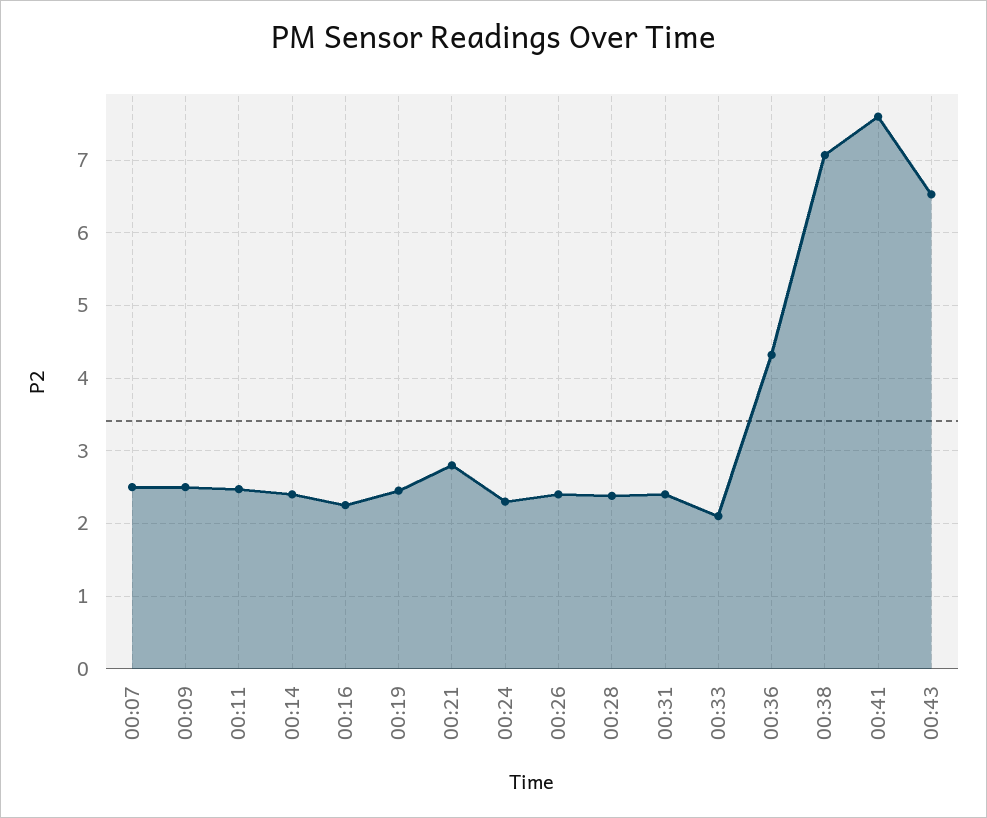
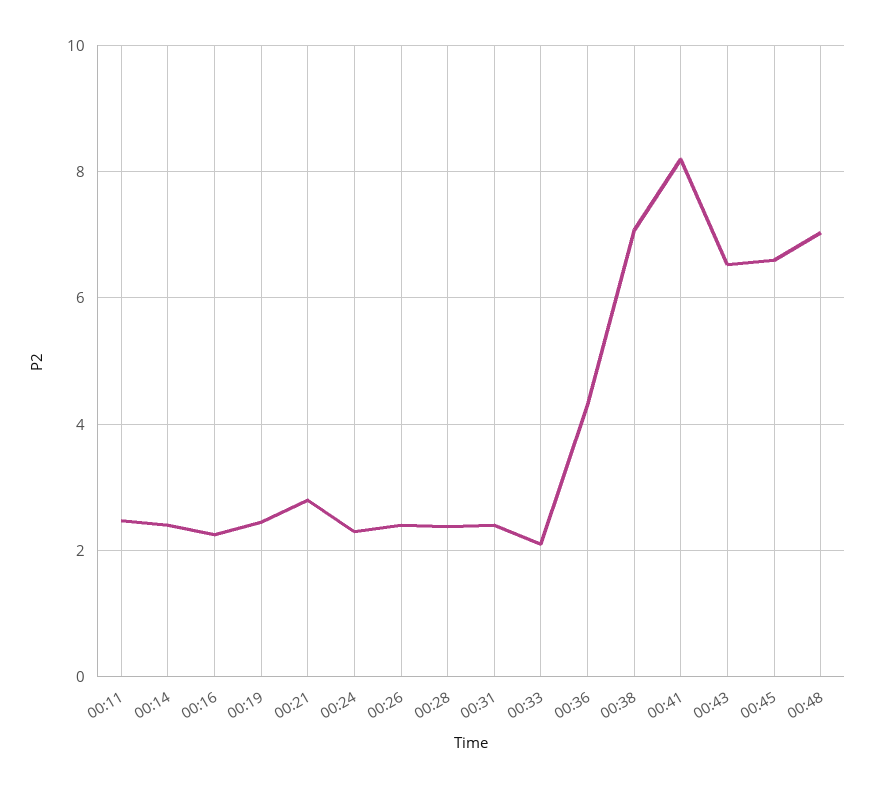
00:07: 2.5 -> none
00:09: 2.5 -> none
00:41: 7.6 -> 8.2
00:45: none -> 6.6
00:48: none -> 7

